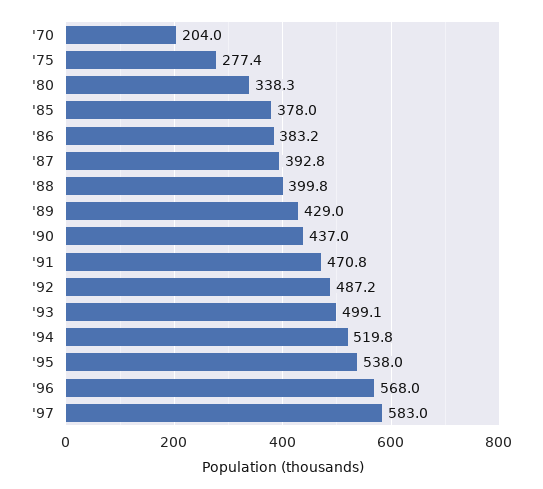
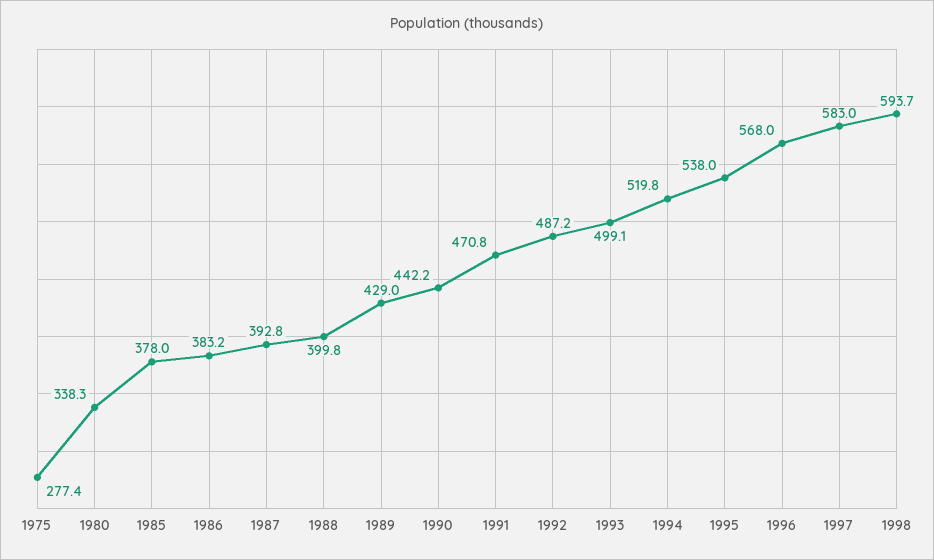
'70: 204 -> none
'90: 437 -> 442.2
1998: none -> 593.7

